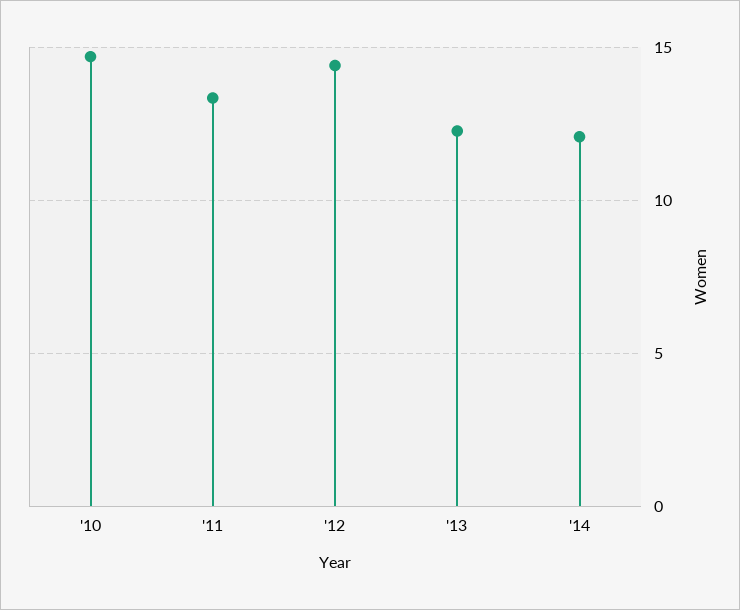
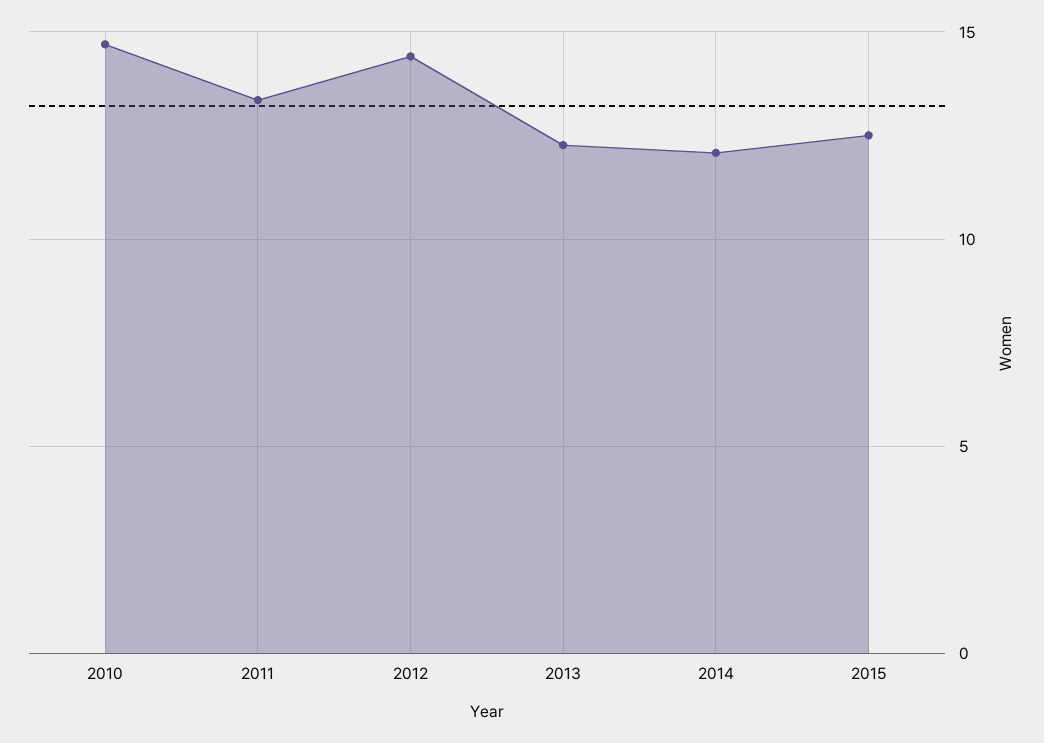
2015: none -> 12.5

